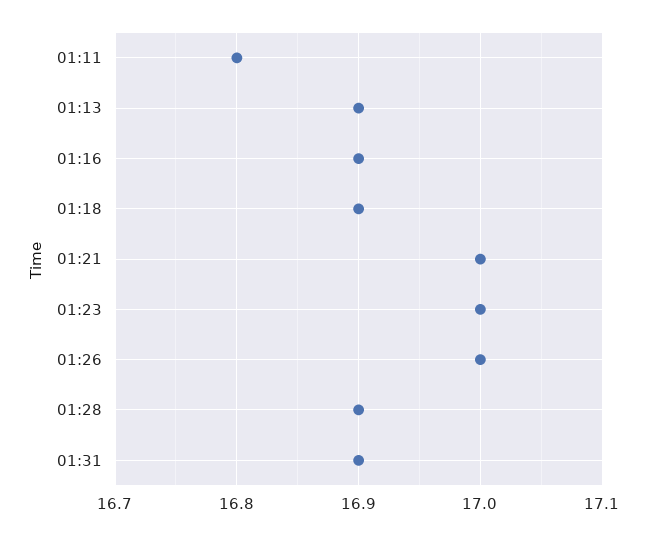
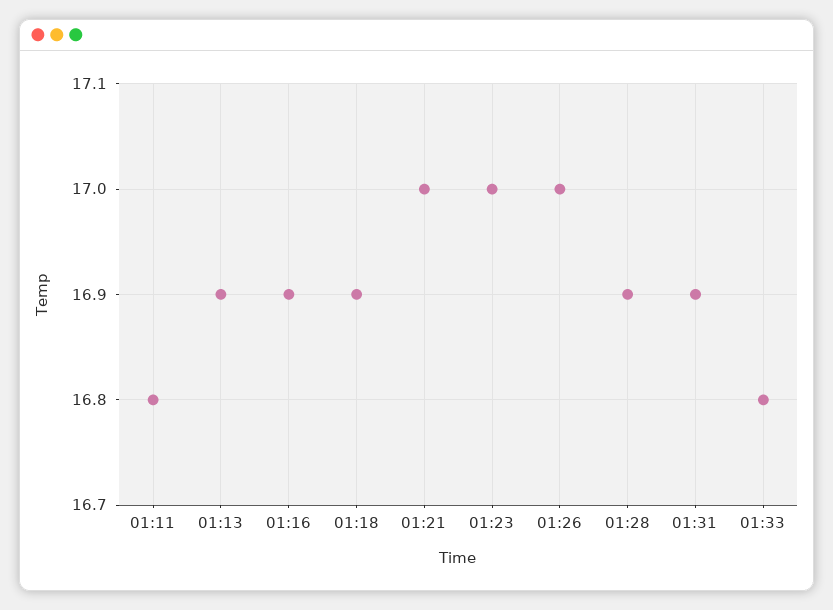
01:33: none -> 16.8

